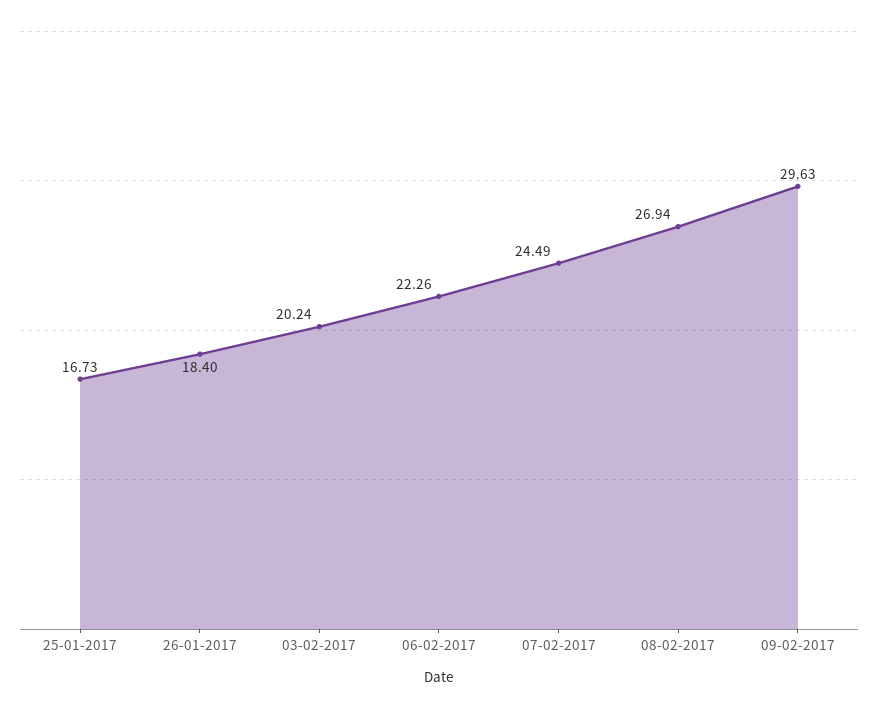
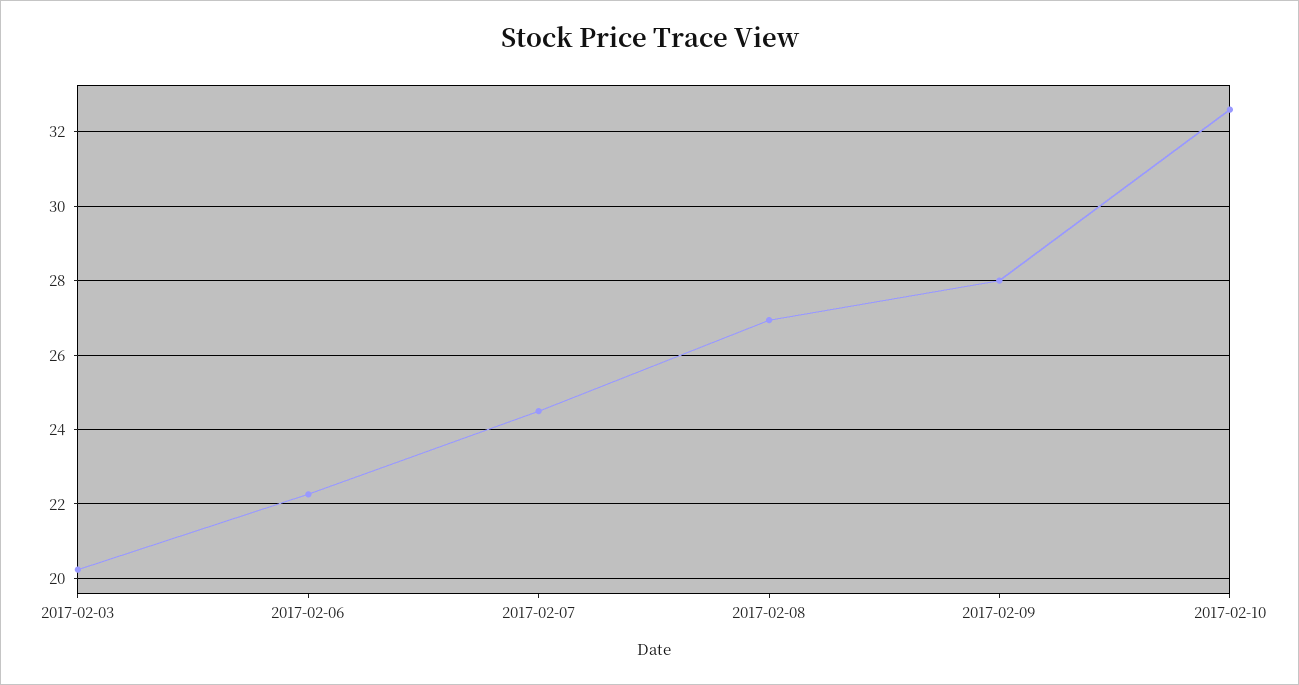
25-01-2017: 16.73 -> none
26-01-2017: 18.4 -> none
09-02-2017: 29.63 -> 28
2017-02-10: none -> 32.6

